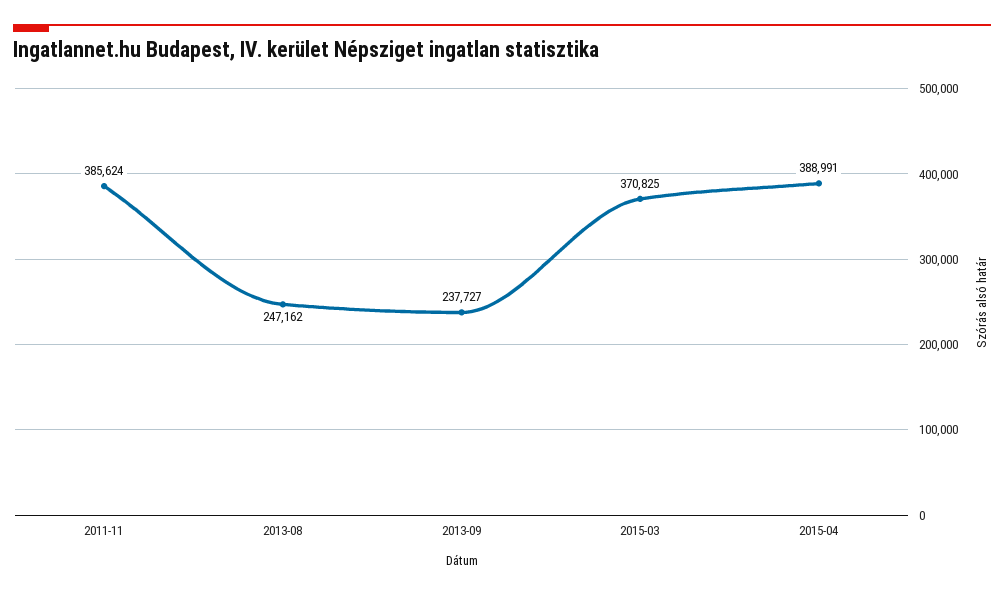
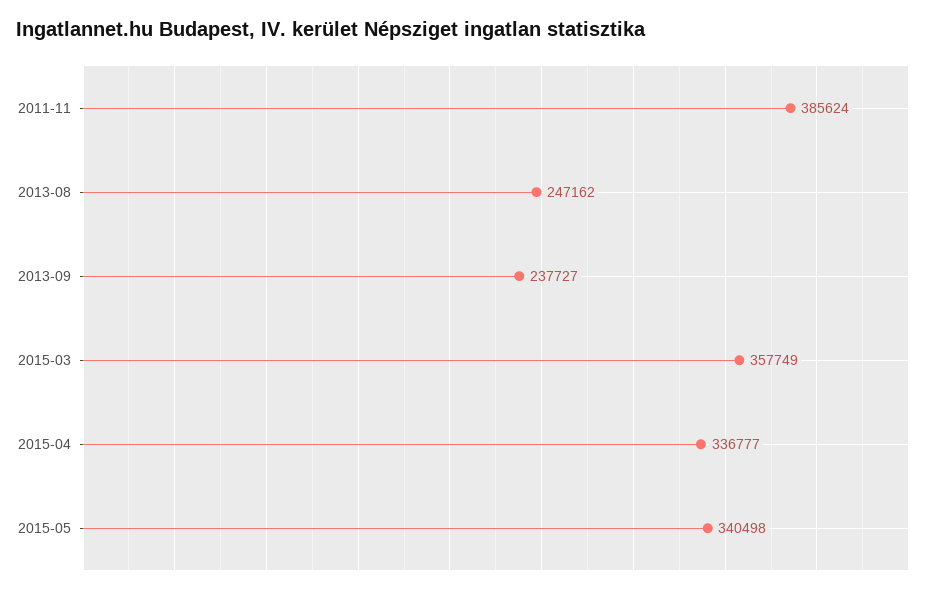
2015-03: 370825 -> 357749
2015-04: 388991 -> 336777
2015-05: none -> 340498

